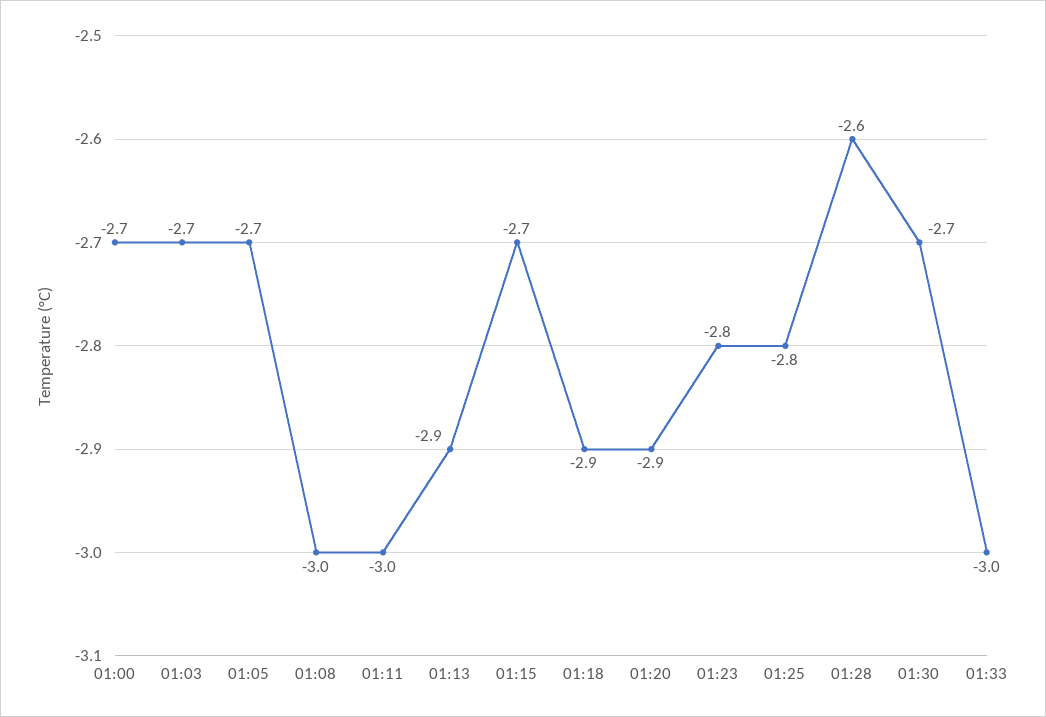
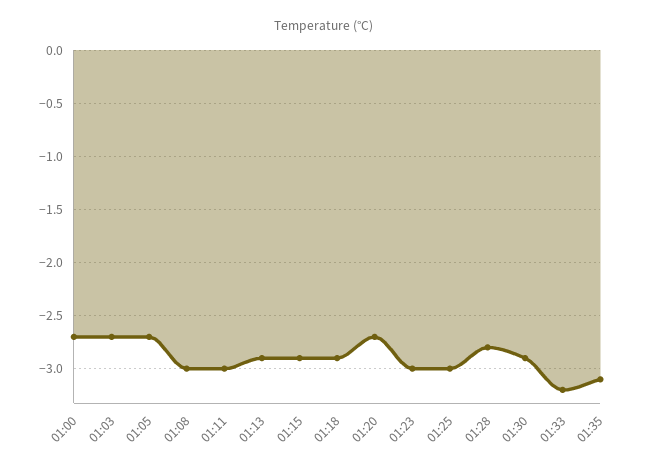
01:15: -2.7 -> -2.9
01:20: -2.9 -> -2.7
01:23: -2.8 -> -3
01:25: -2.8 -> -3
01:28: -2.6 -> -2.8
01:30: -2.7 -> -2.9
01:33: -3 -> -3.2
01:35: none -> -3.1

